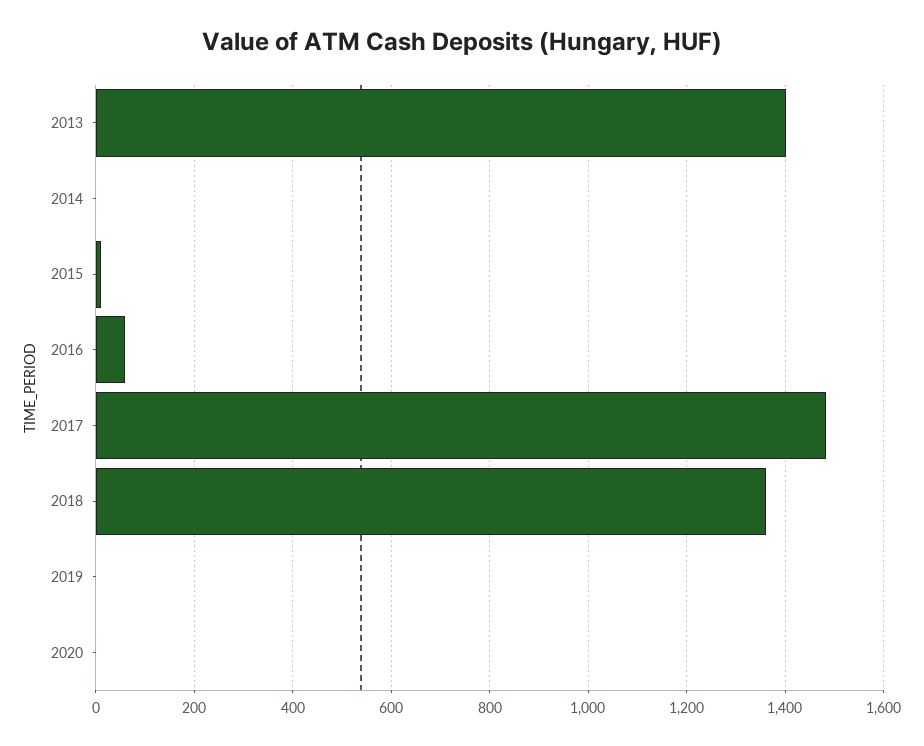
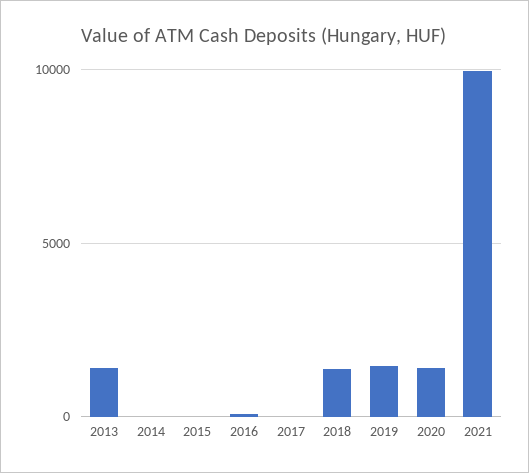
2017: 1480 -> 0
2019: 0 -> 1500
2020: 0 -> 1500
2021: none -> 10000

